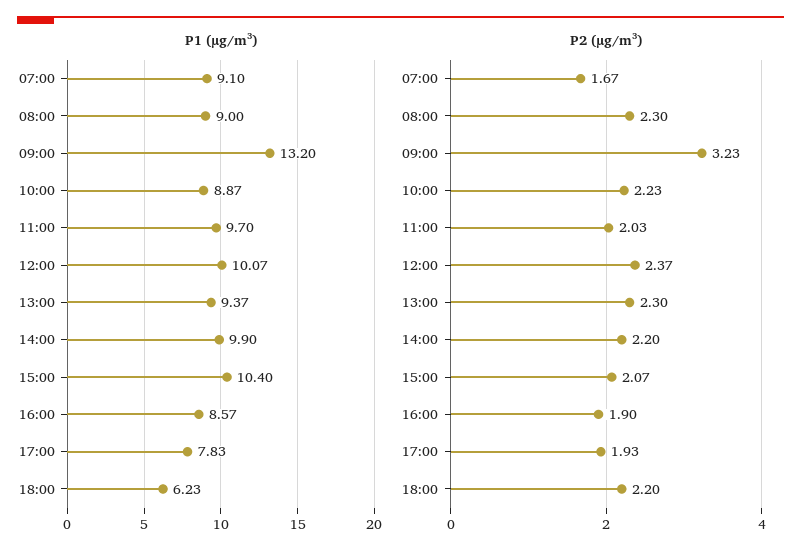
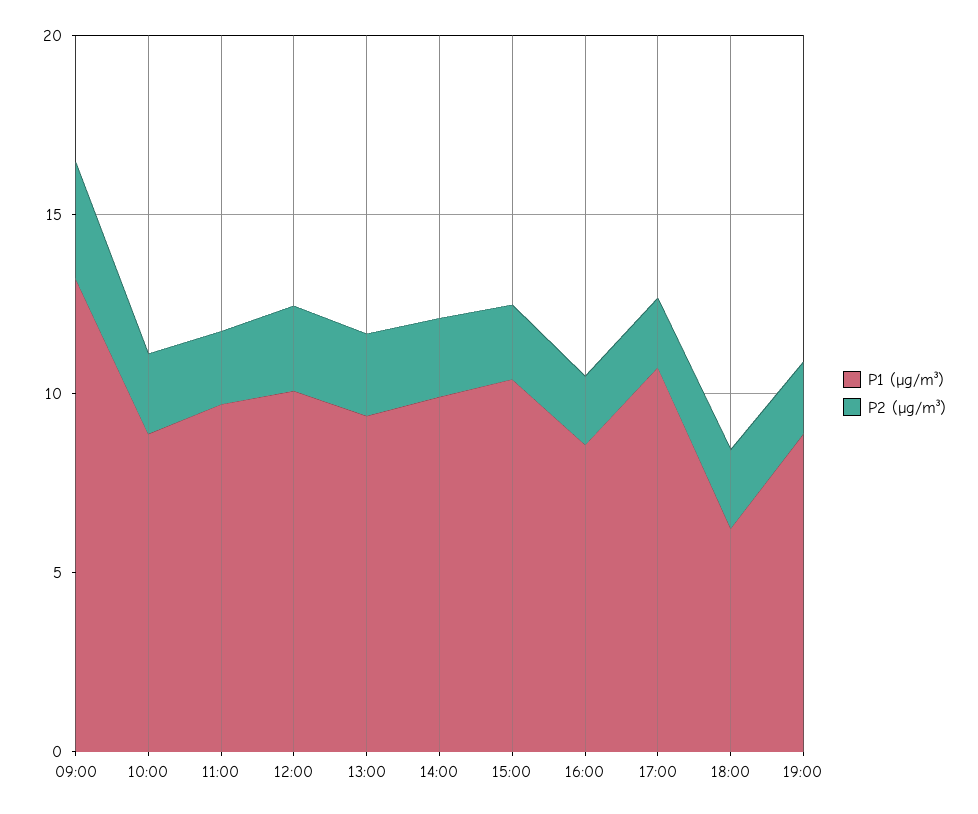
P1 (µg/m³), 07:00: 9.1 -> none
P1 (µg/m³), 08:00: 9 -> none
P1 (µg/m³), 17:00: 7.83 -> 11
P2 (µg/m³), 07:00: 1.67 -> none
P2 (µg/m³), 08:00: 2.3 -> none
P1 (µg/m³), 19:00: none -> 9
P2 (µg/m³), 19:00: none -> 2

